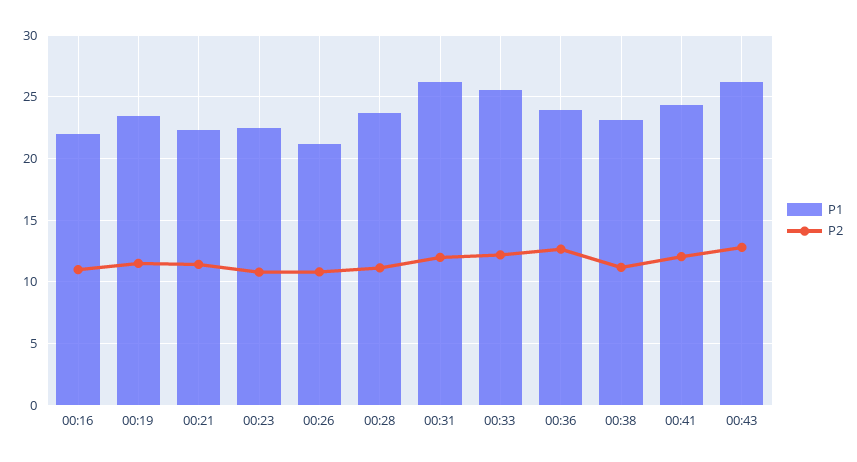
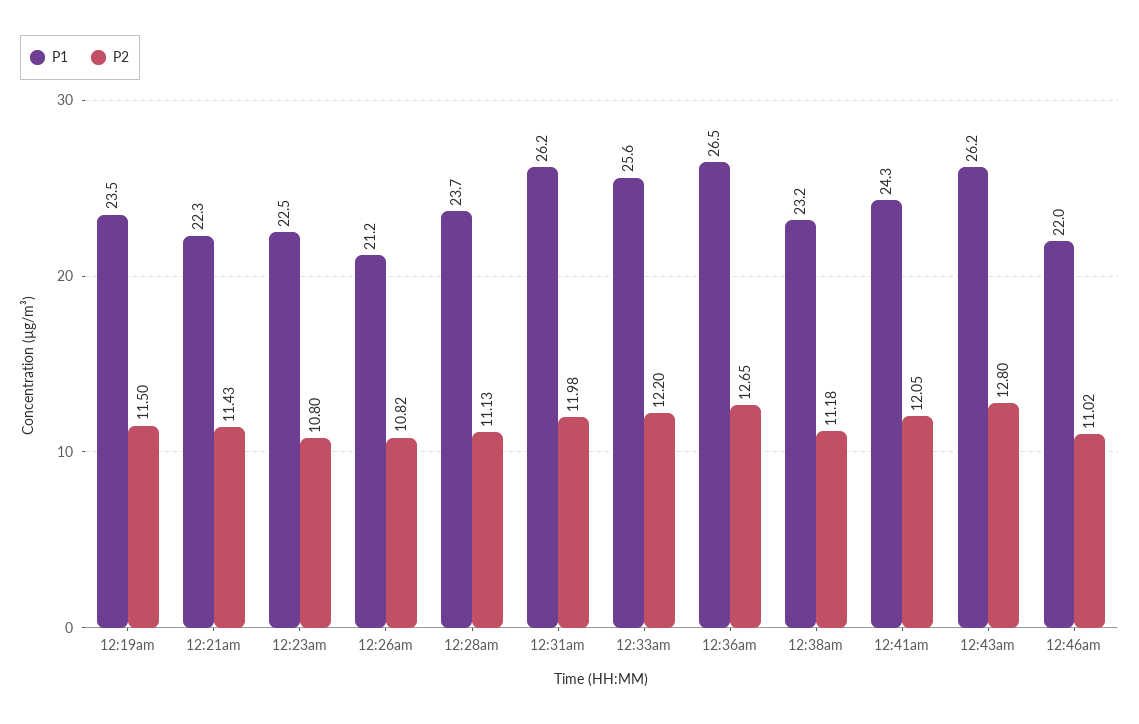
P1, 00:16: 22 -> none
P2, 00:16: 11 -> none
P1, 00:36: 24 -> 26.5
P1, 12:46am: none -> 22
P2, 12:46am: none -> 11.02

